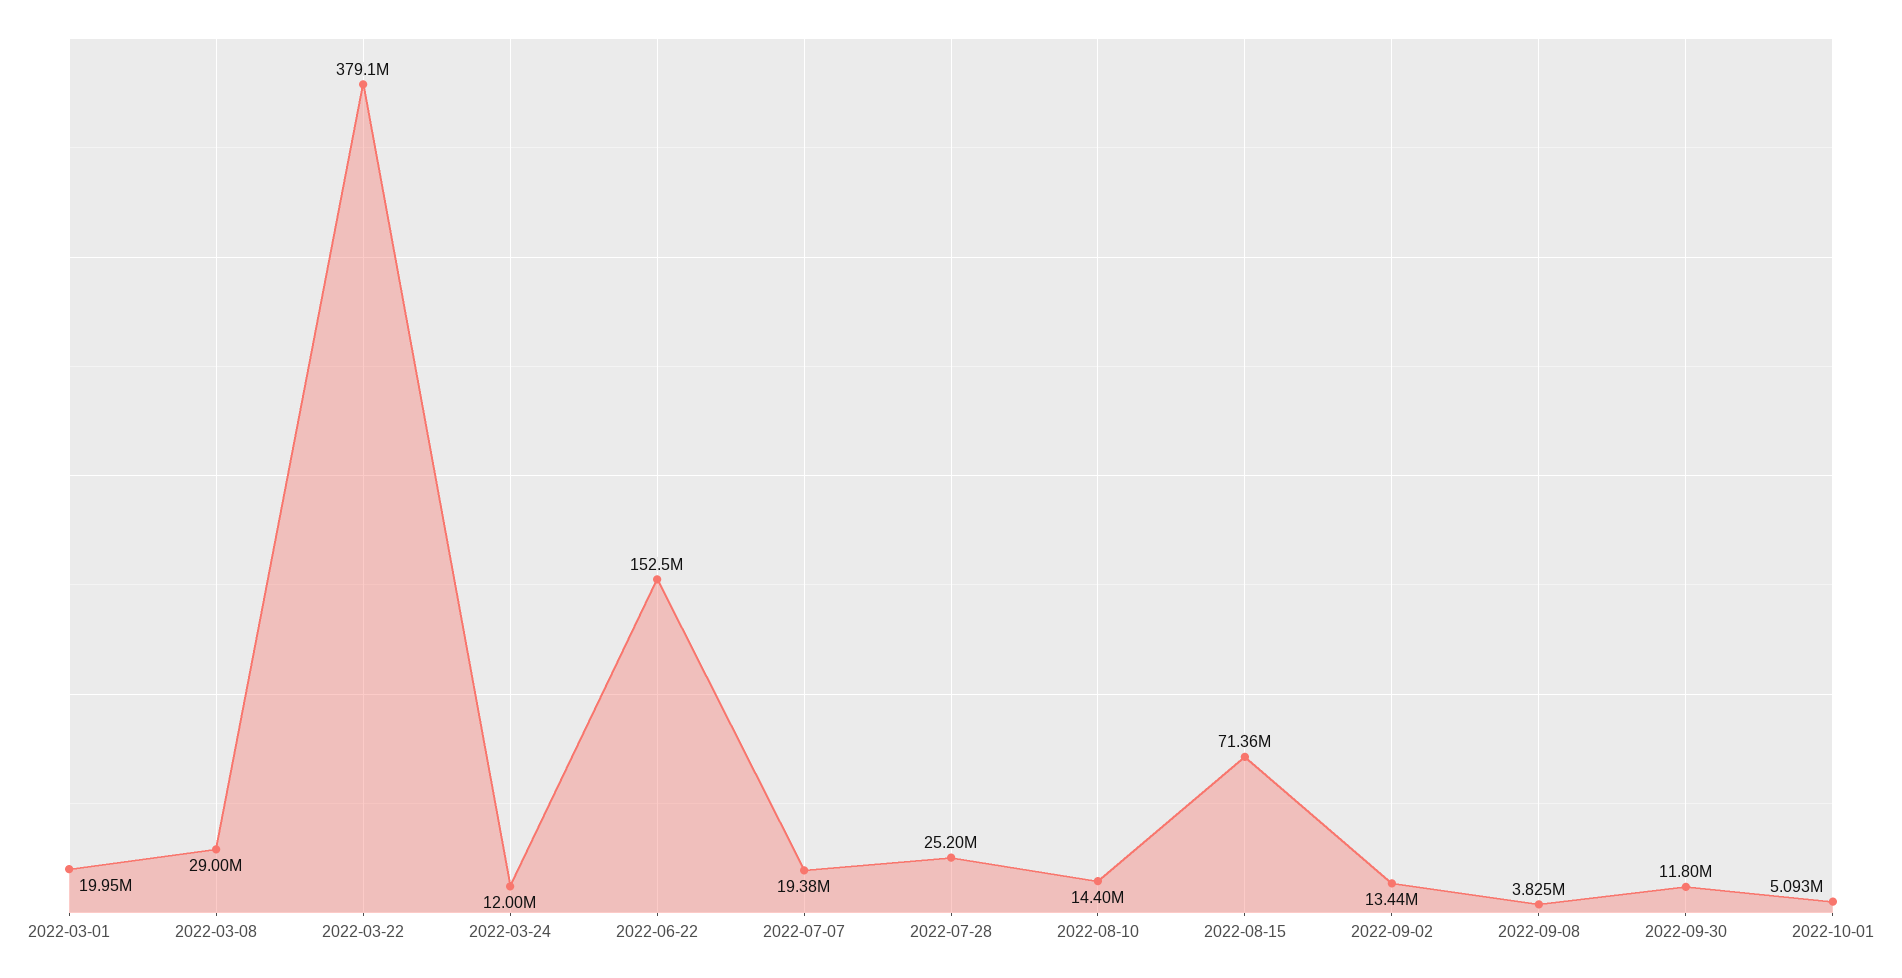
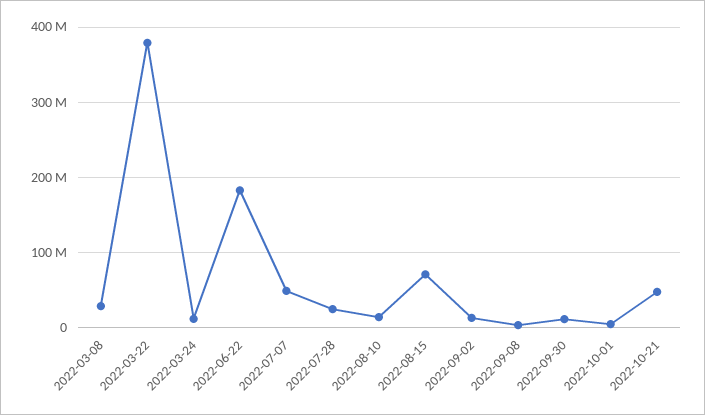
2022-03-01: 19950000 -> none
2022-06-22: 152500000 -> 180000000
2022-07-07: 19380000 -> 50000000
2022-10-21: none -> 50000000

